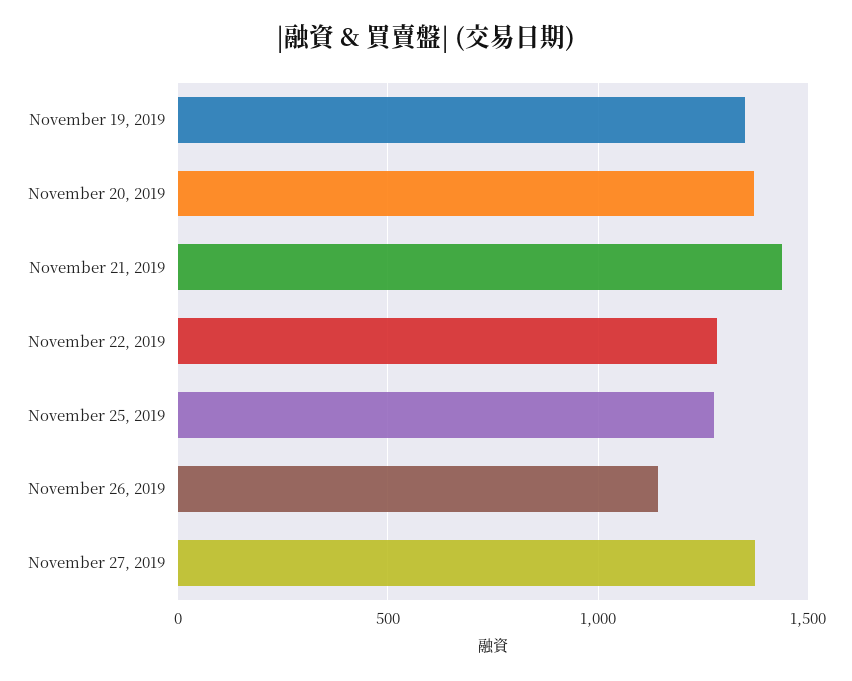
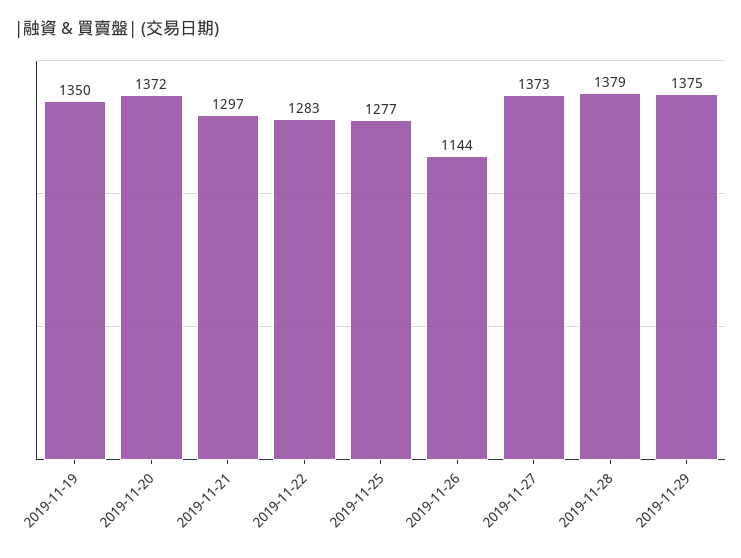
November 21, 2019: 1450 -> 1297
2019-11-28: none -> 1379
2019-11-29: none -> 1375

